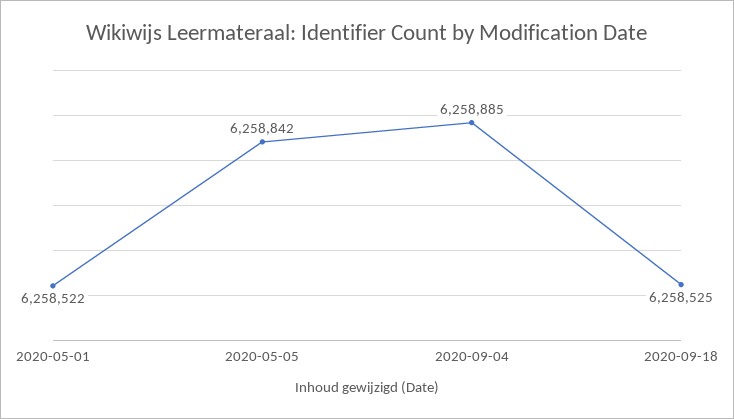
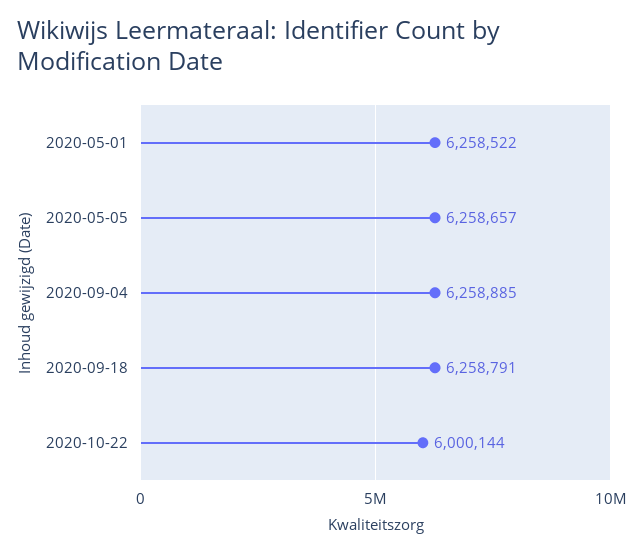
2020-05-05: 6258842 -> 6258657
2020-09-18: 6258525 -> 6258791
2020-10-22: none -> 6000144

